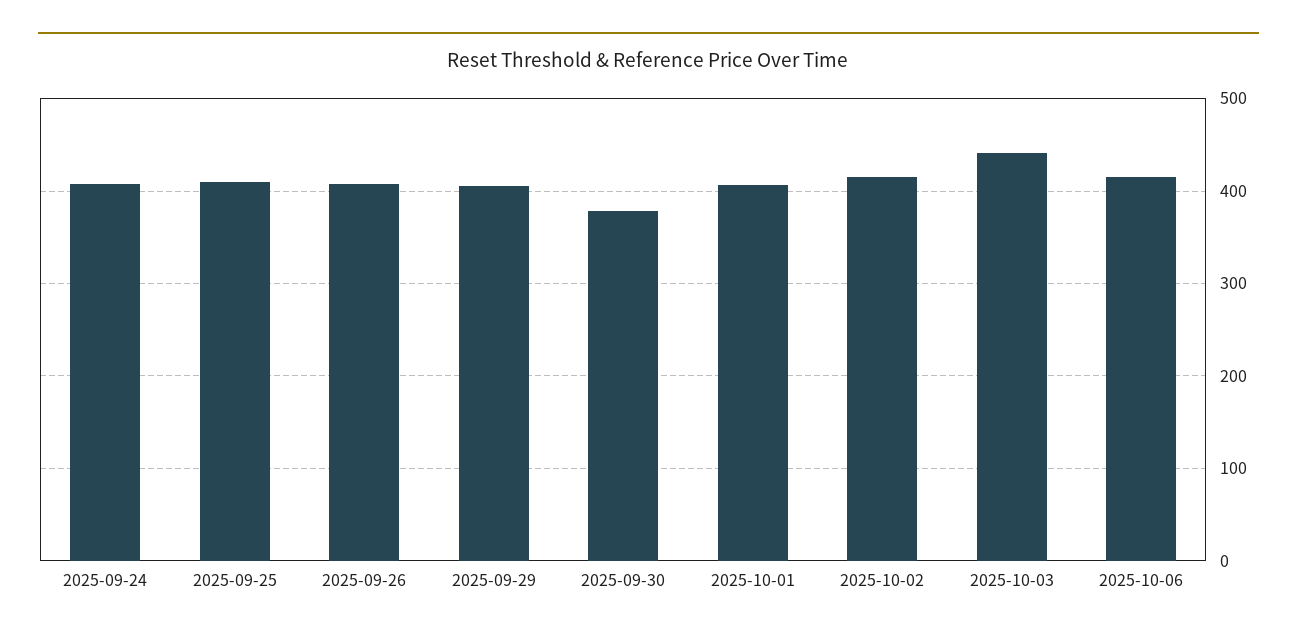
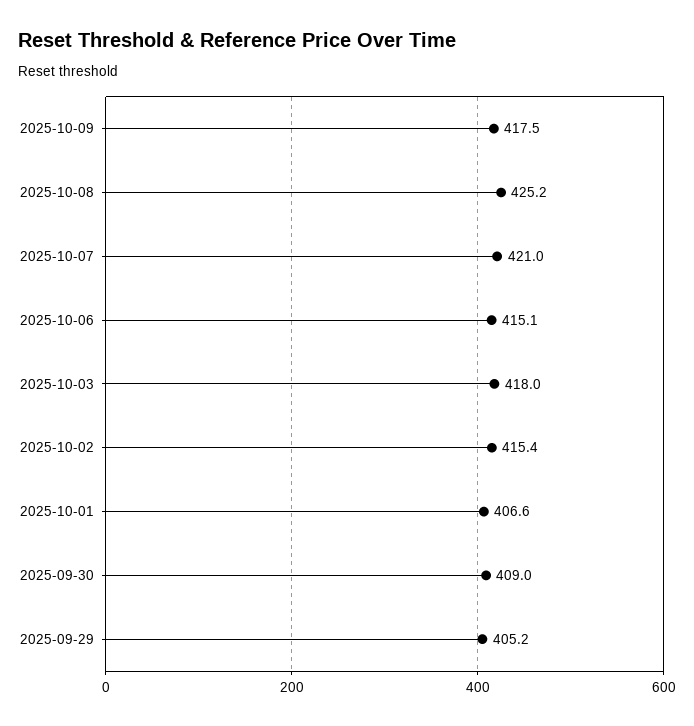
2025-09-24: 410 -> none
2025-09-25: 410 -> none
2025-09-26: 410 -> none
2025-09-30: 380 -> 409
2025-10-03: 440 -> 418
2025-10-09: none -> 417.5
2025-10-08: none -> 425.2
2025-10-07: none -> 421

